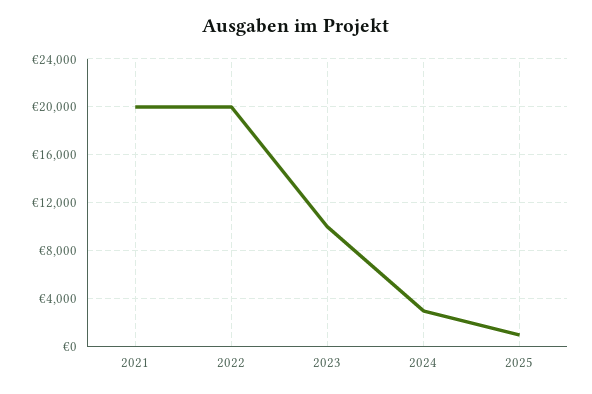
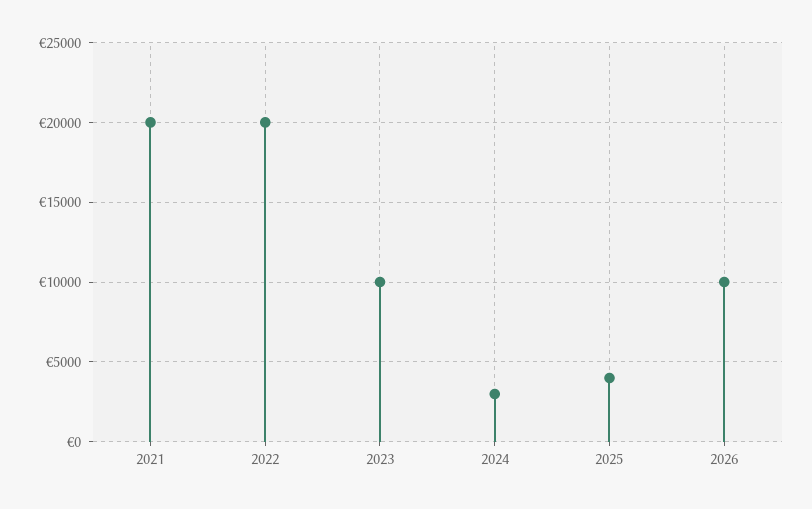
2025: 1000 -> 4000
2026: none -> 10000

